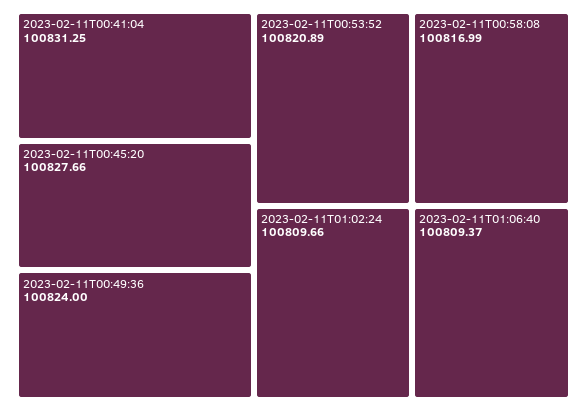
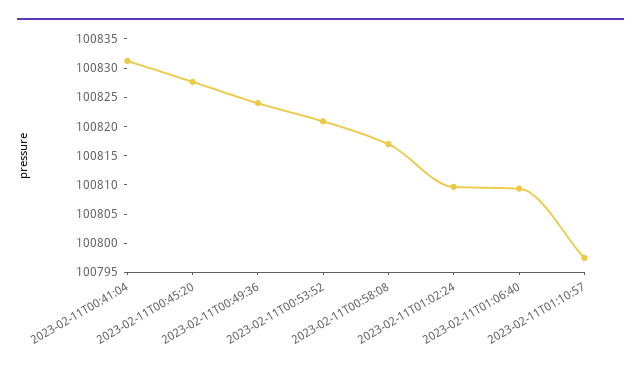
2023-02-11T01:10:57: none -> 100797.5

